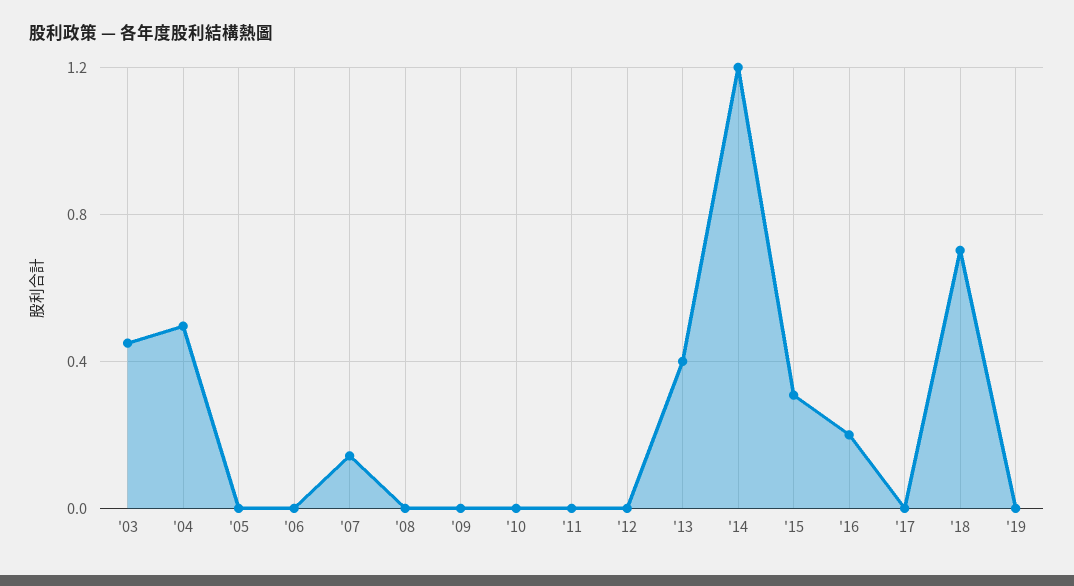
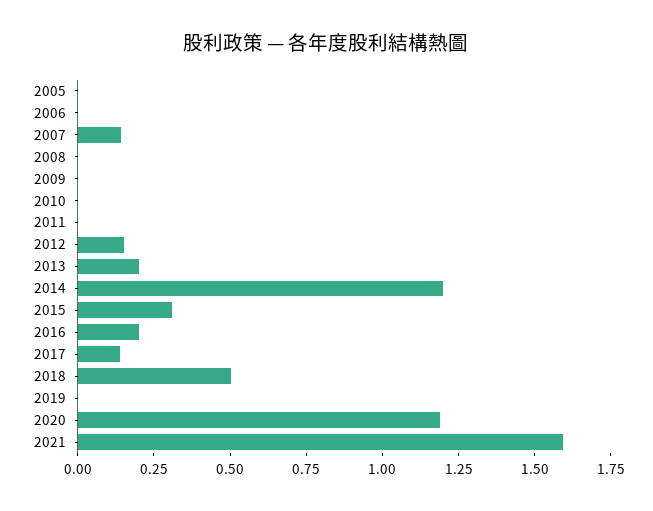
'03: 0.45 -> none
'04: 0.5 -> none
'12: 0 -> 0.15
'13: 0.4 -> 0.2
'17: 0 -> 0.15
'18: 0.7 -> 0.5
2020: none -> 1.2
2021: none -> 1.6

